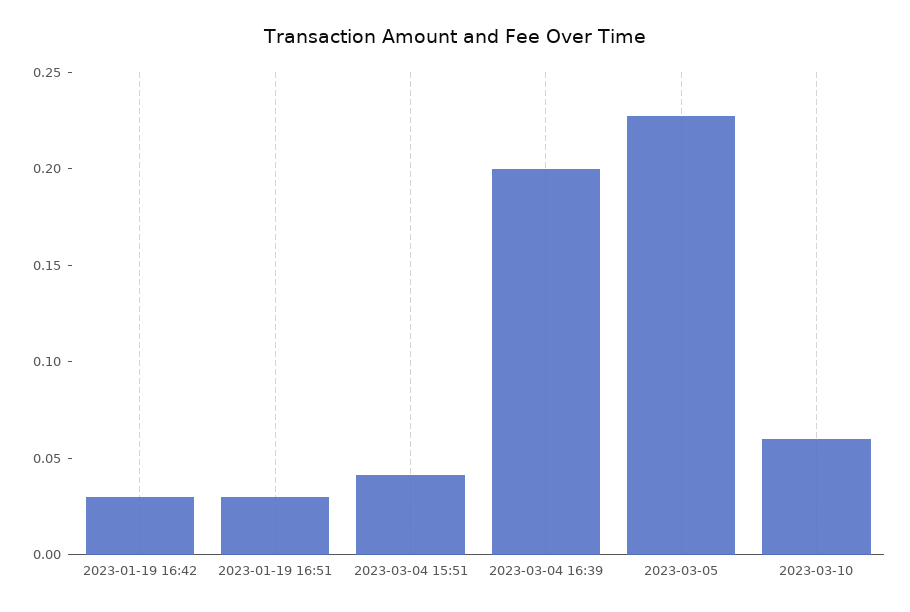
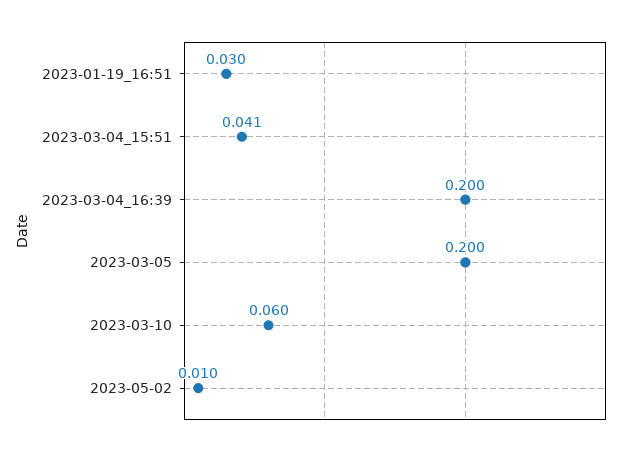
2023-01-19 16:42: 0.03 -> none
2023-03-05: 0.23 -> 0.2
2023-05-02: none -> 0.01

